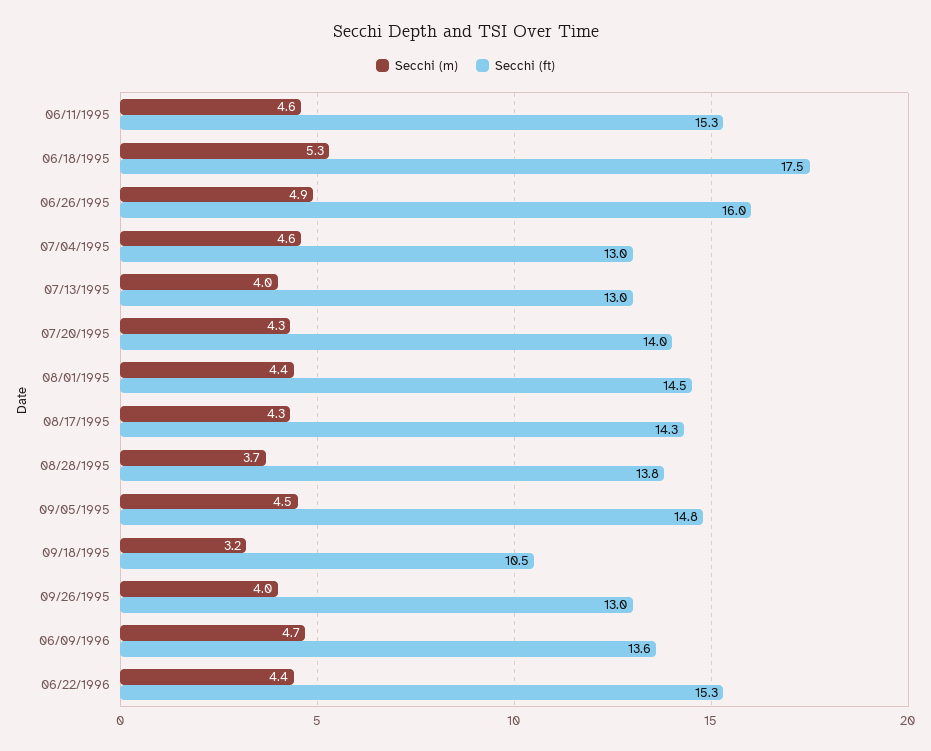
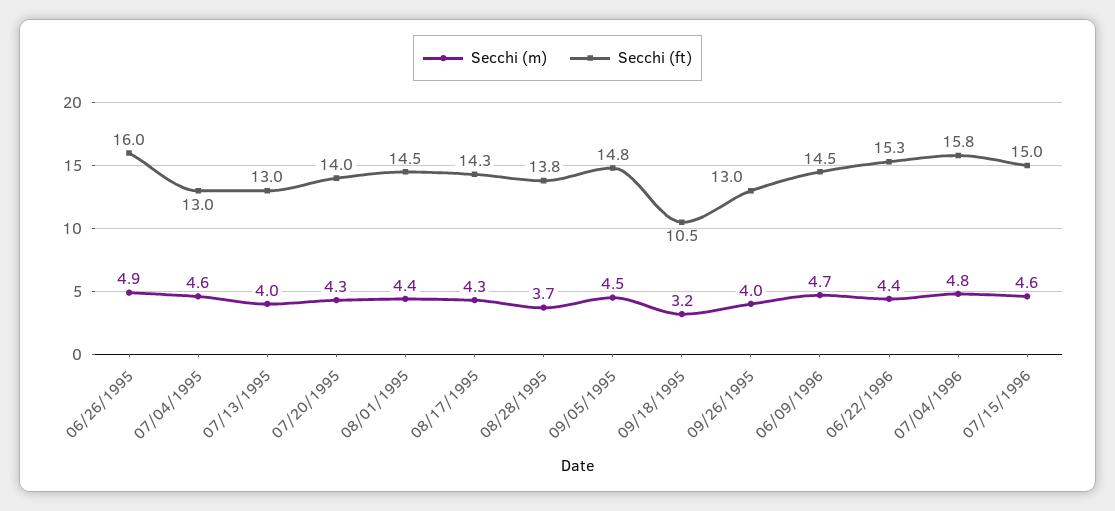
Secchi (m), 06/11/1995: 4.6 -> none
Secchi (ft), 06/11/1995: 15.3 -> none
Secchi (m), 06/18/1995: 5.3 -> none
Secchi (ft), 06/18/1995: 17.5 -> none
Secchi (ft), 06/09/1996: 13.6 -> 14.5
Secchi (m), 07/04/1996: none -> 4.8
Secchi (ft), 07/04/1996: none -> 15.8
Secchi (m), 07/15/1996: none -> 4.6
Secchi (ft), 07/15/1996: none -> 15

